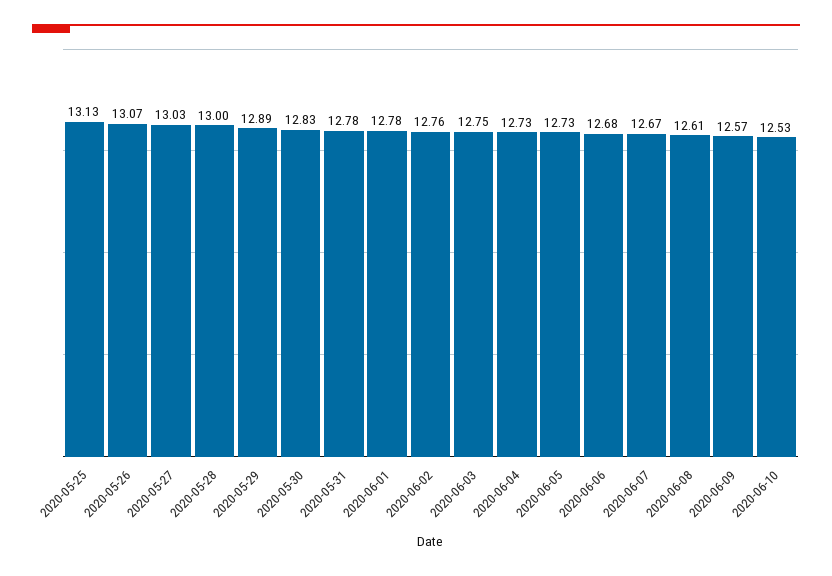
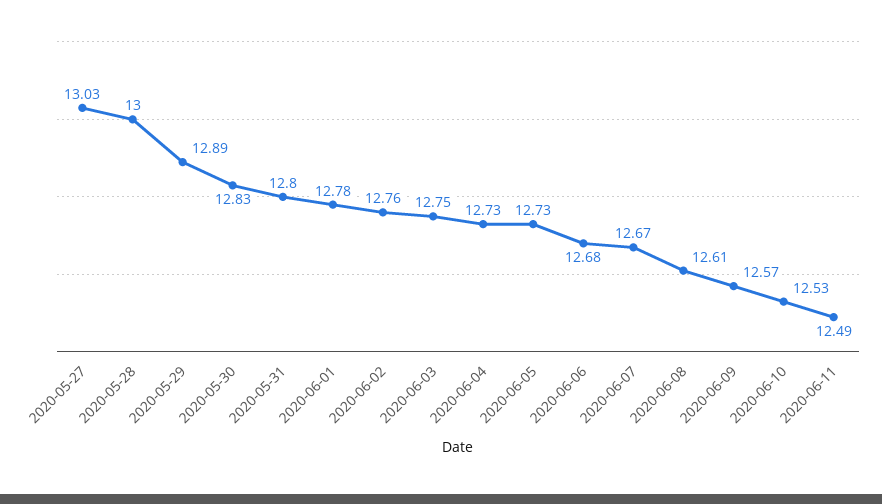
2020-05-25: 13.13 -> none
2020-05-26: 13.07 -> none
2020-05-31: 12.78 -> 12.8
2020-06-11: none -> 12.49

